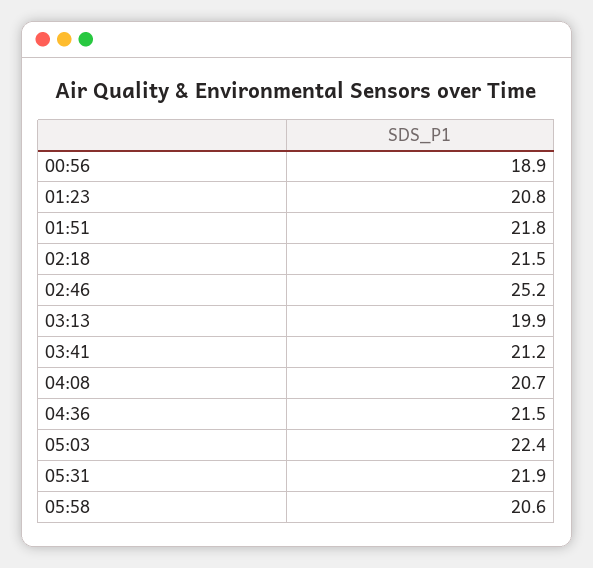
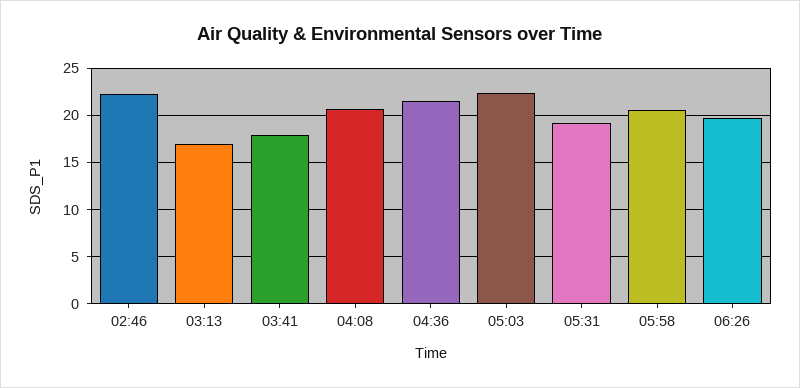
00:56: 18.9 -> none
01:23: 20.8 -> none
01:51: 21.8 -> none
02:18: 21.5 -> none
02:46: 25.2 -> 22
03:13: 19.9 -> 17
03:41: 21.2 -> 18
05:31: 21.9 -> 19
06:26: none -> 20

